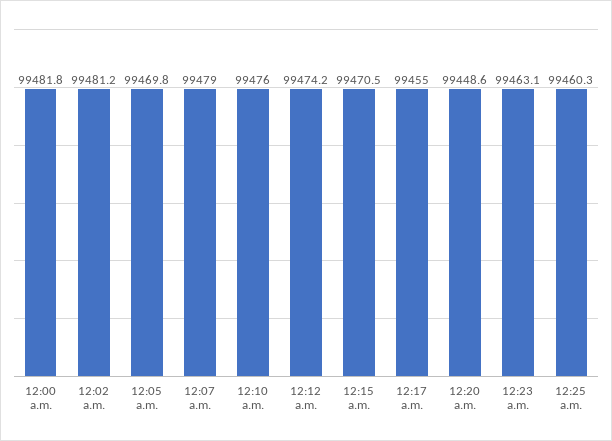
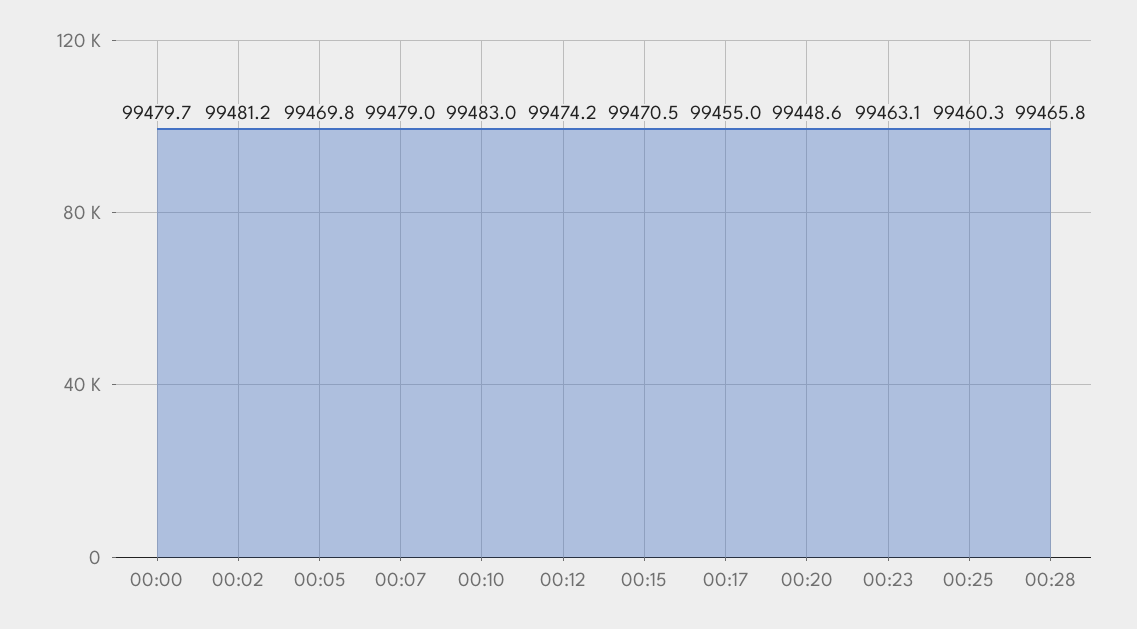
12:00 a.m.: 99481.8 -> 99479.7
12:10 a.m.: 99476 -> 99483
00:28: none -> 99465.8

